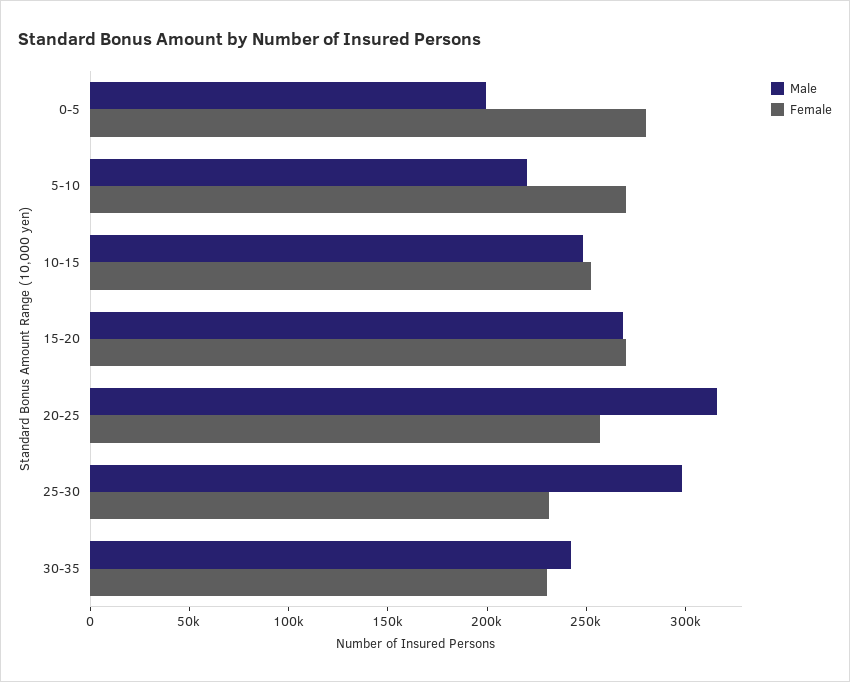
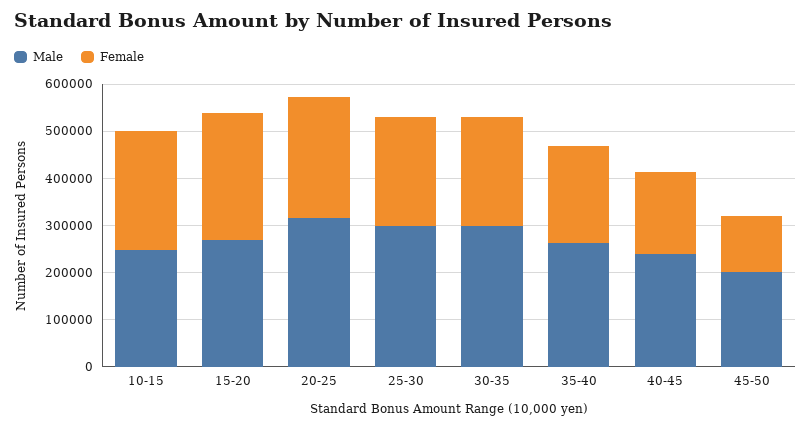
Male, 0-5: 200000 -> none
Female, 0-5: 280000 -> none
Male, 5-10: 220000 -> none
Female, 5-10: 270000 -> none
Male, 30-35: 240000 -> 300000
Male, 35-40: none -> 260000
Female, 35-40: none -> 200000
Male, 40-45: none -> 240000
Female, 40-45: none -> 180000
Male, 45-50: none -> 200000
Female, 45-50: none -> 120000

